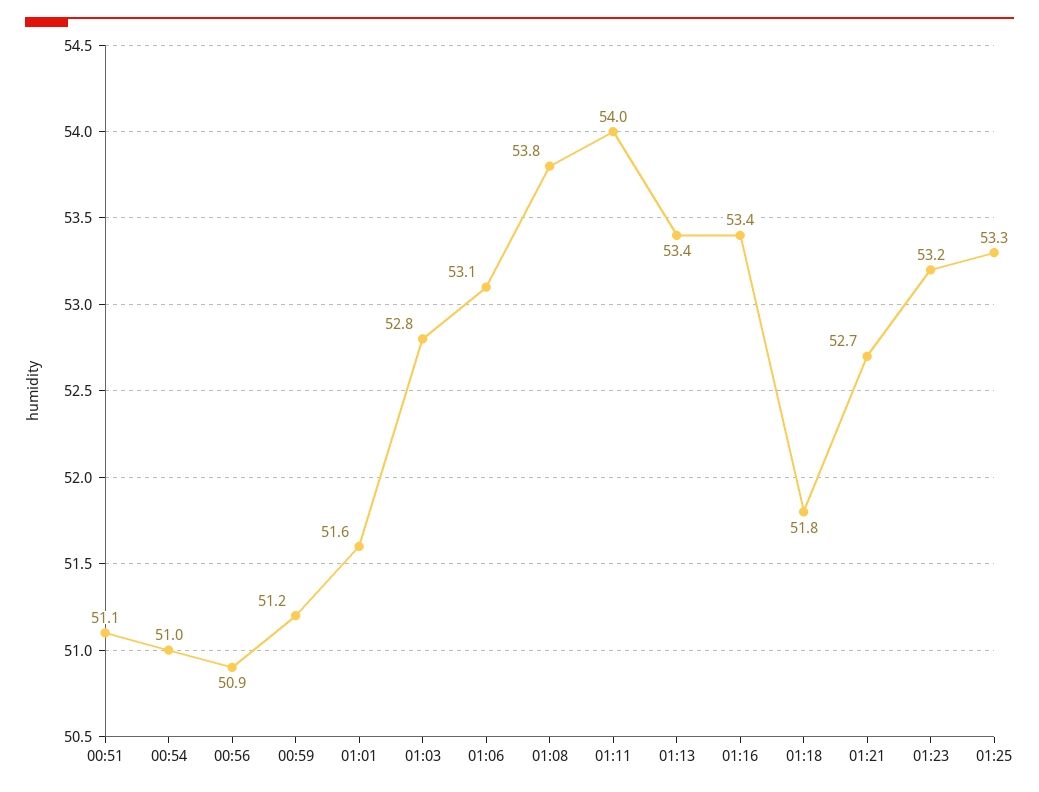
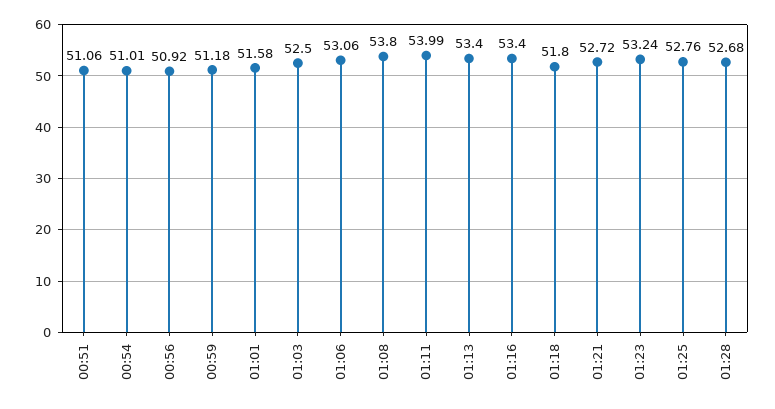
01:03: 52.8 -> 52.5
01:25: 53.3 -> 52.76
01:28: none -> 52.68

